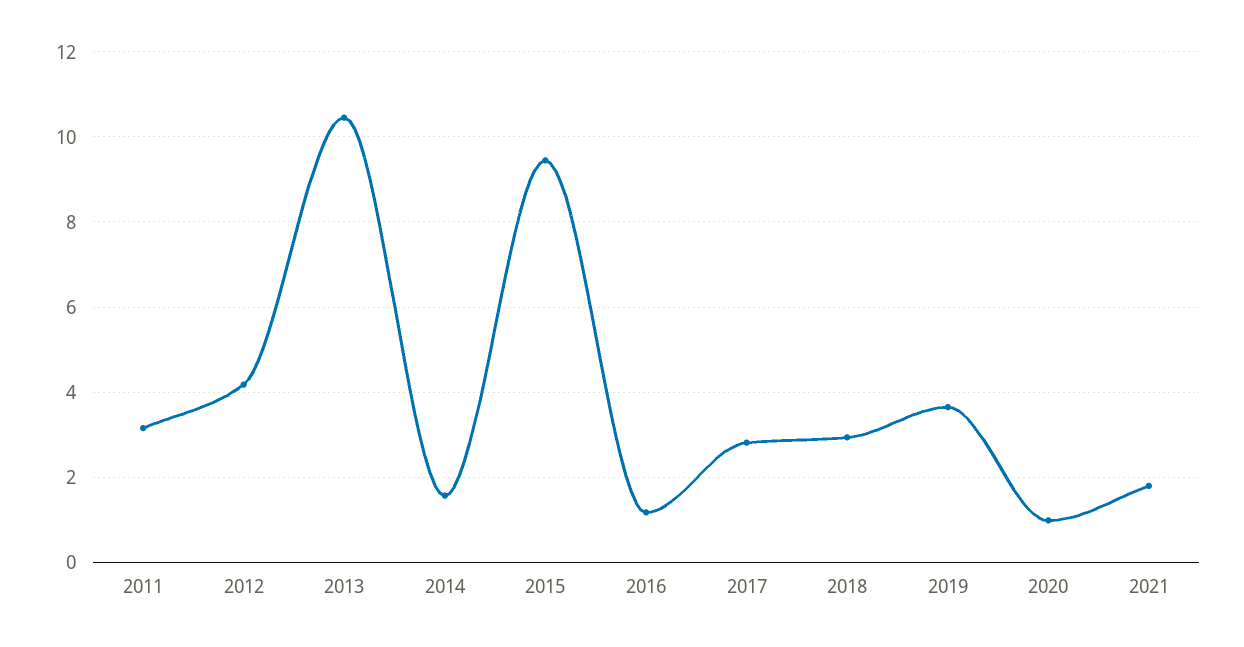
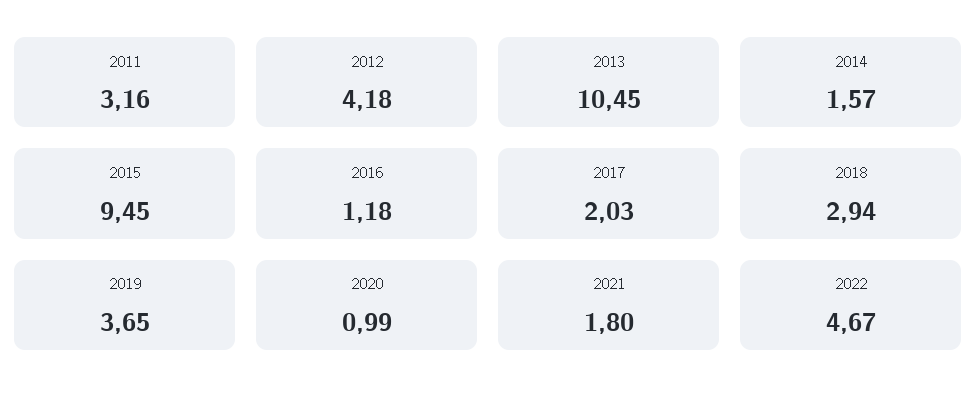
2017: 2.8 -> 2.03
2022: none -> 4.67

